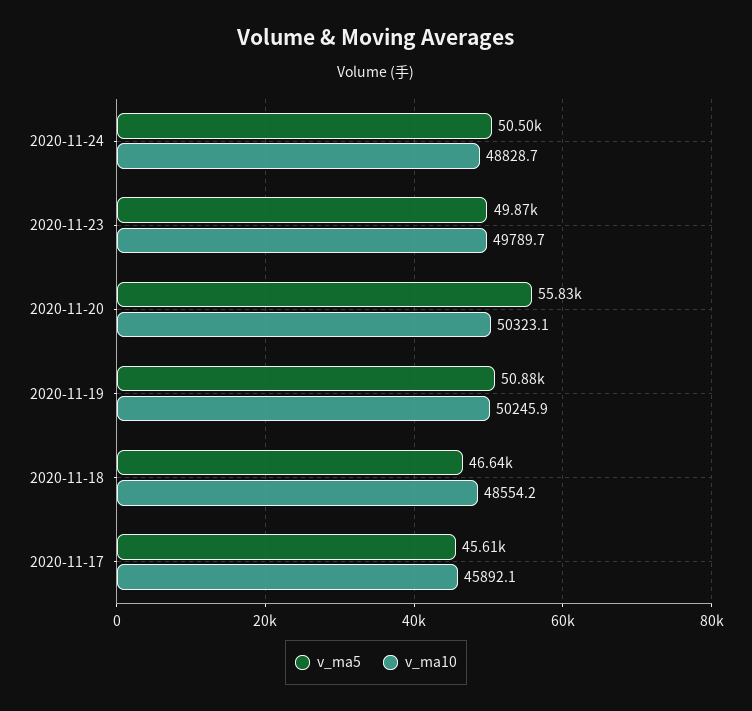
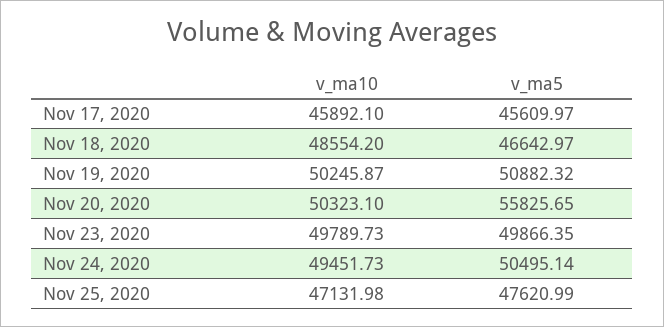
v_ma10, 2020-11-24: 48828.7 -> 49451.73
v_ma10, Nov 25, 2020: none -> 47131.98
v_ma5, Nov 25, 2020: none -> 47620.99

